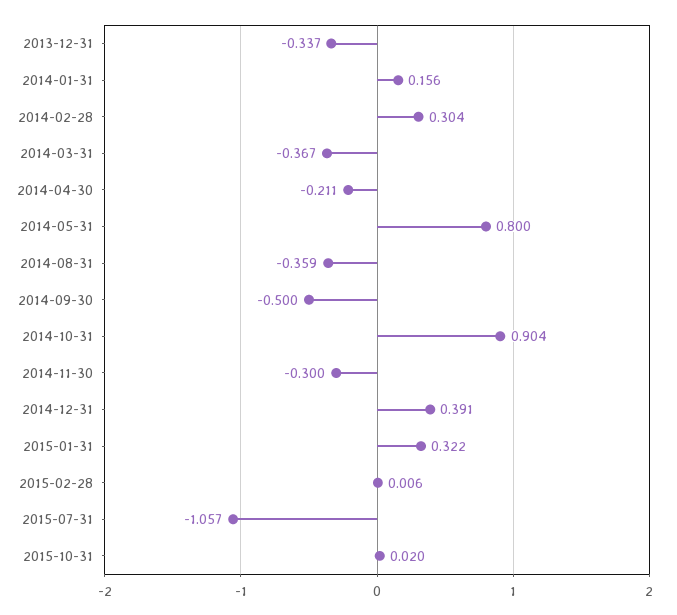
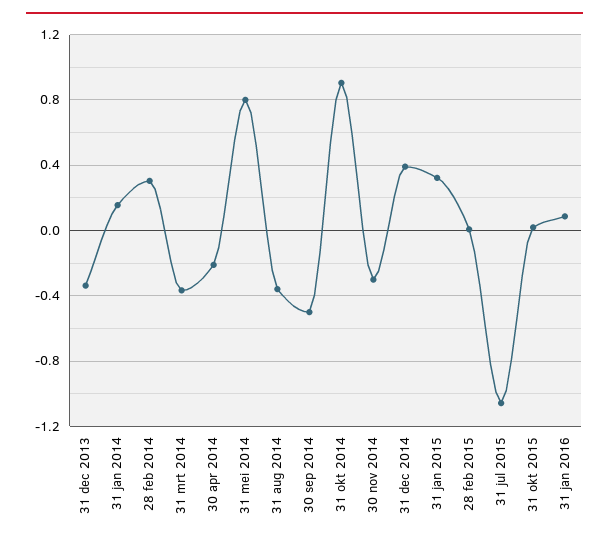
31 jan 2016: none -> 0.1

